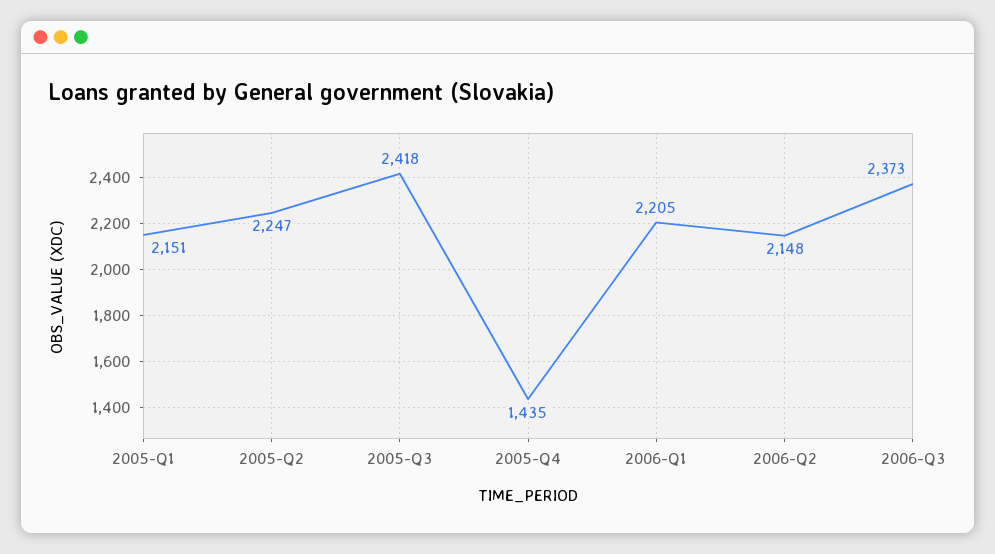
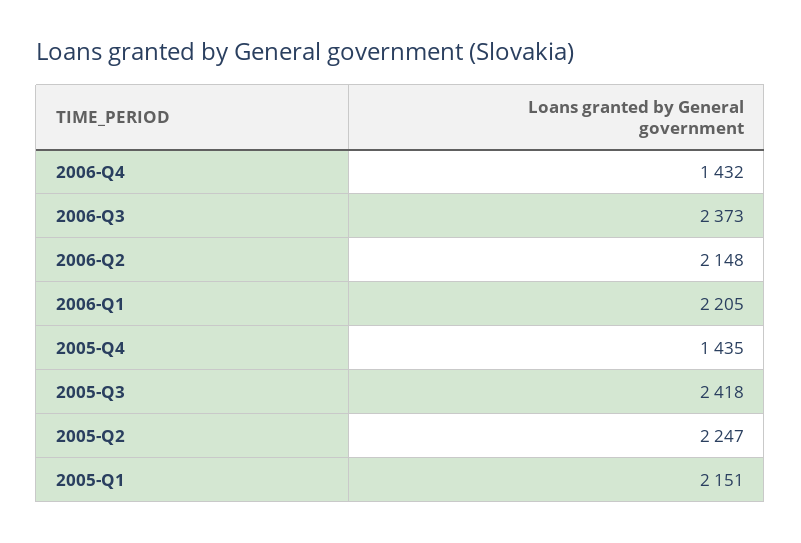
2006-Q4: none -> 1432

